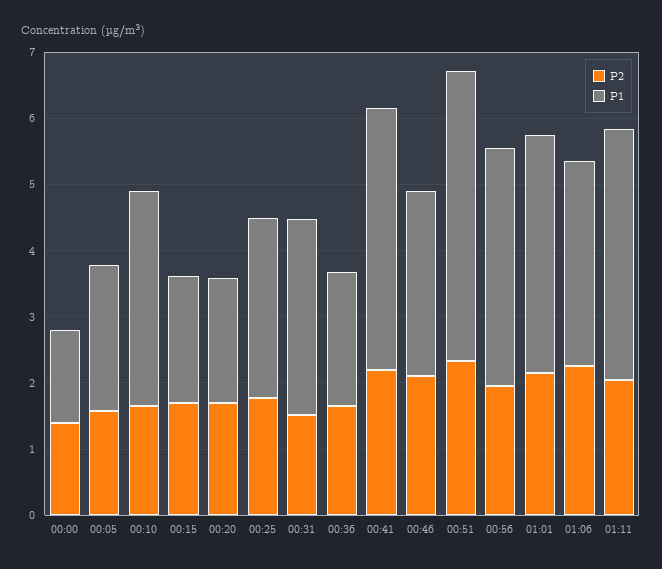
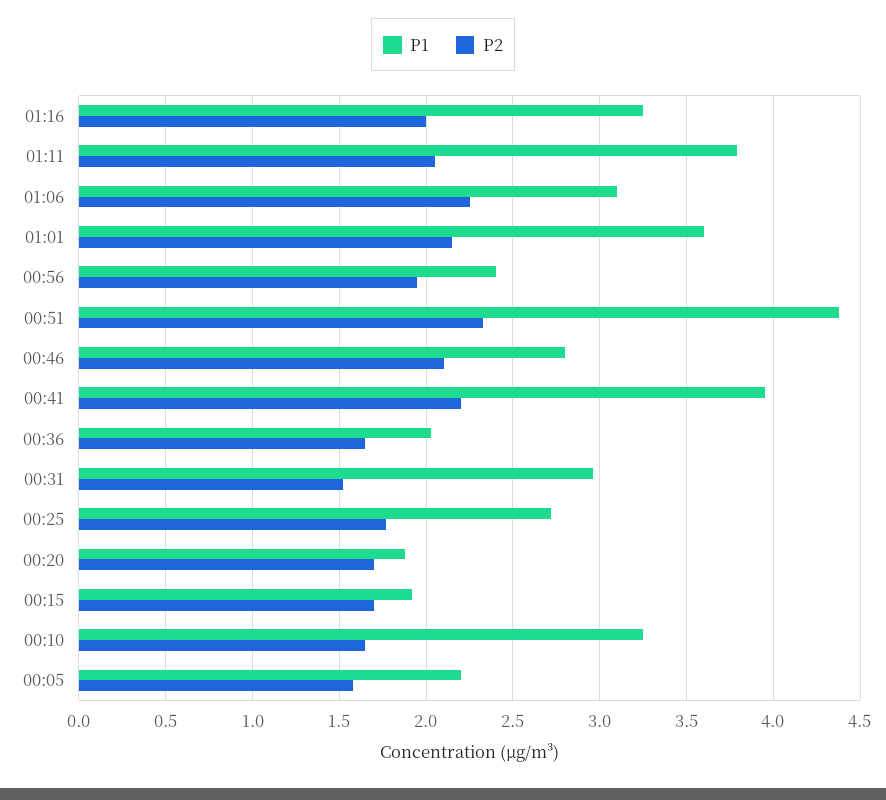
P2, 00:00: 1.4 -> none
P1, 00:00: 1.4 -> none
P1, 00:56: 3.6 -> 2.4
P1, 01:16: none -> 3.25
P2, 01:16: none -> 2

